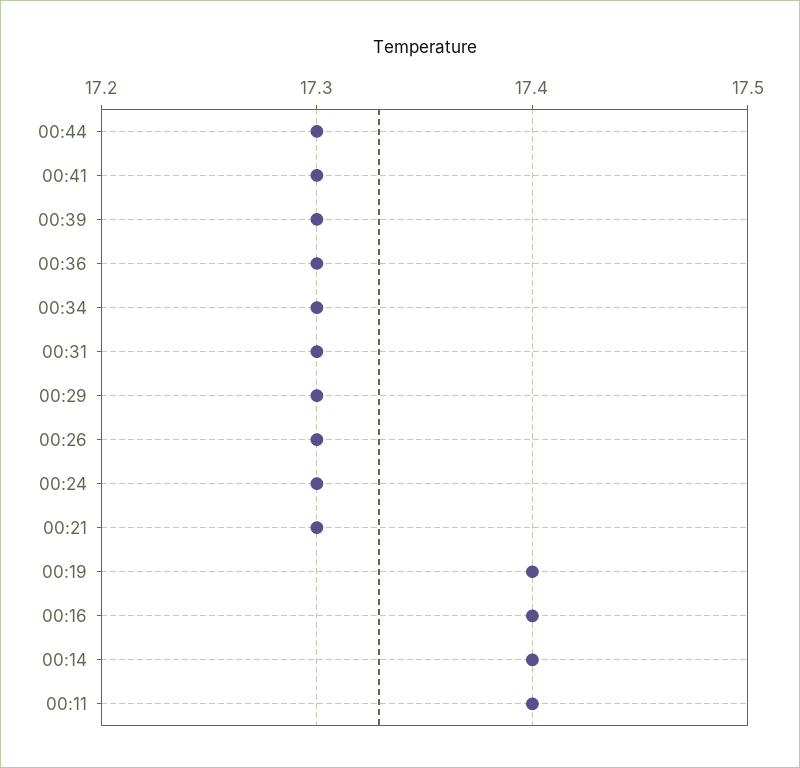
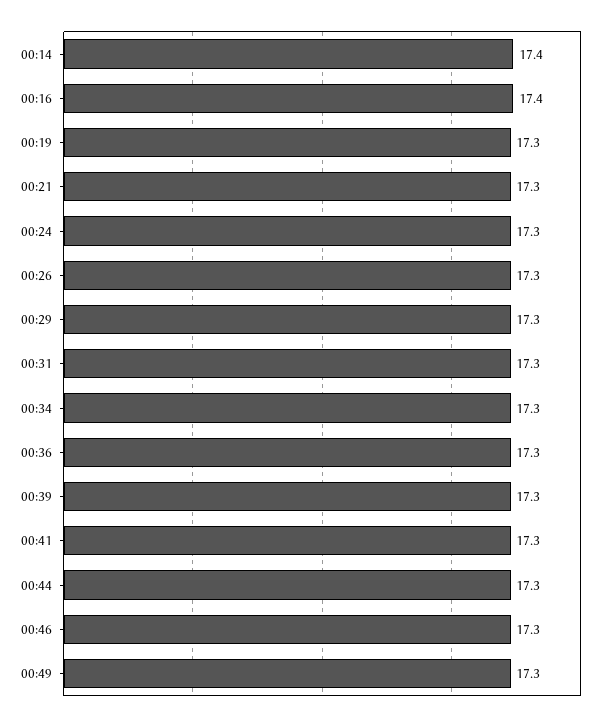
00:19: 17.4 -> 17.3
00:11: 17.4 -> none
00:46: none -> 17.3
00:49: none -> 17.3

